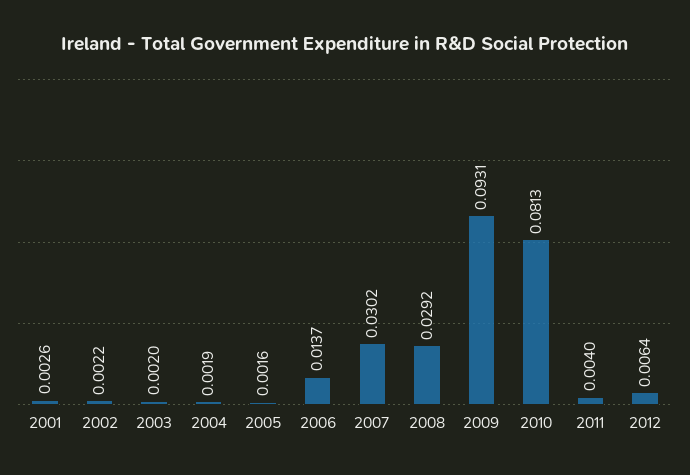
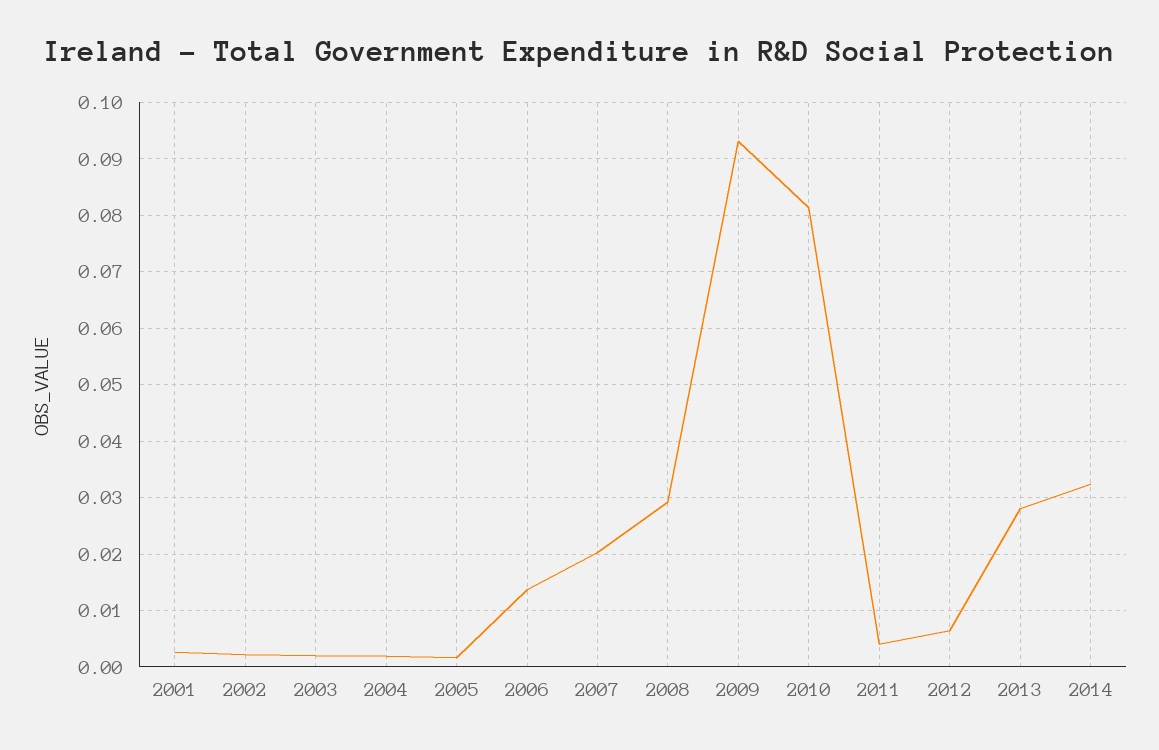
2007: 0.0302 -> 0.02
2013: none -> 0.028
2014: none -> 0.032

